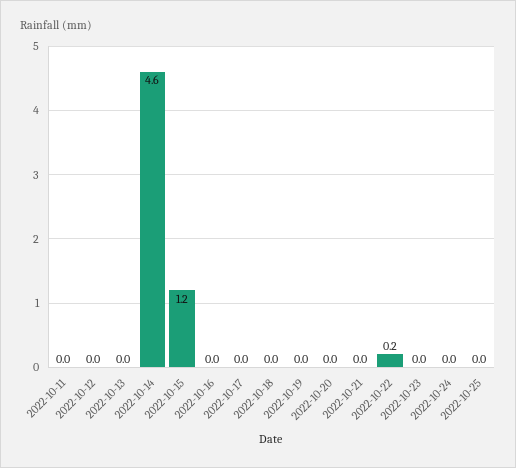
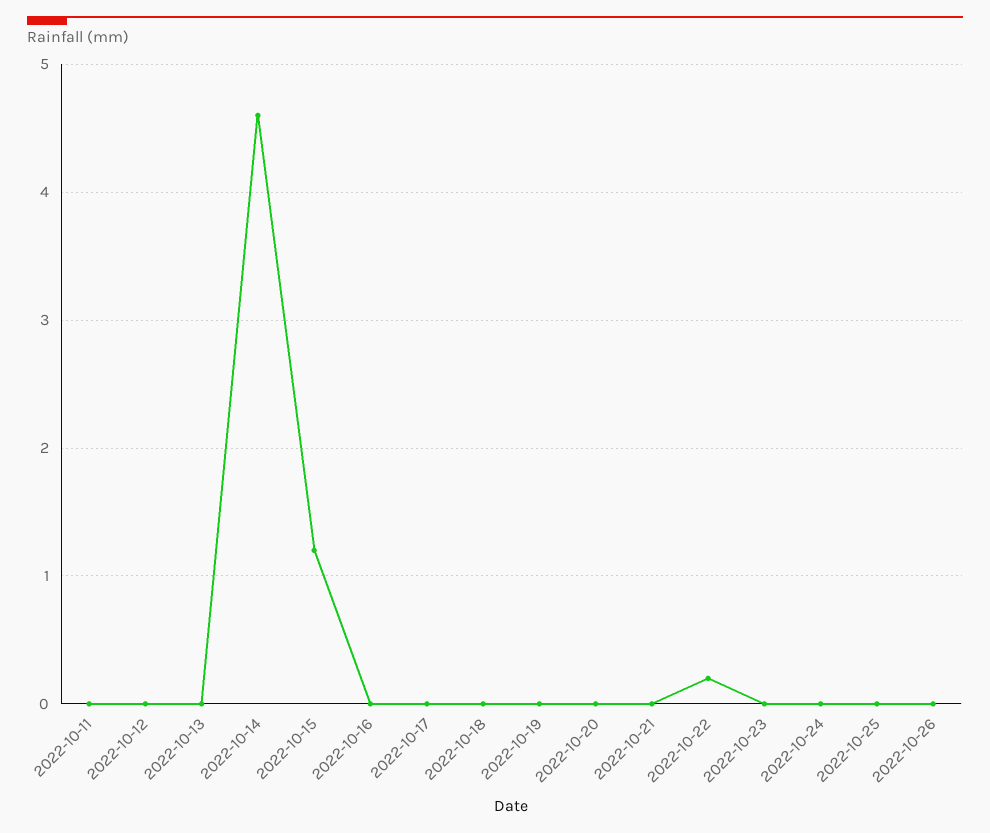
2022-10-26: none -> 0

